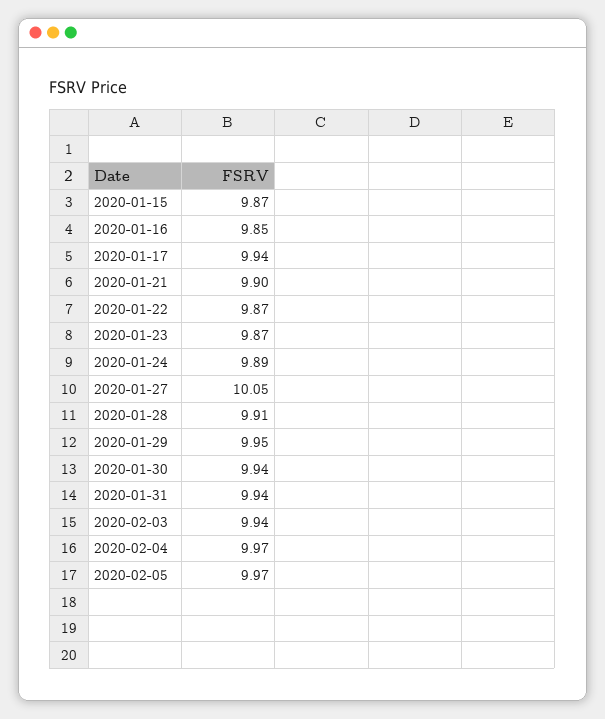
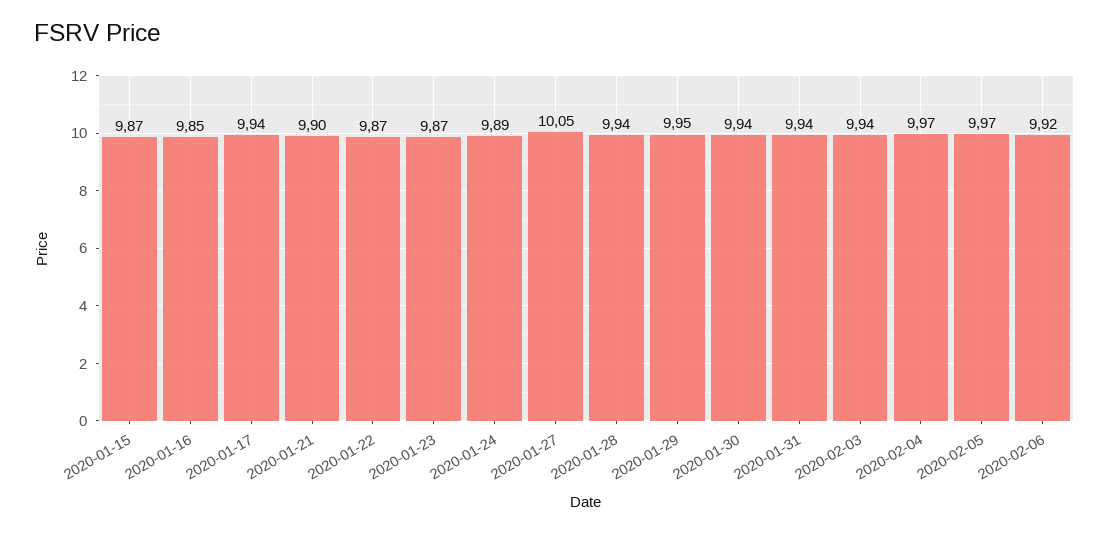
2020-01-28: 9.91 -> 9.94
2020-02-06: none -> 9.92

